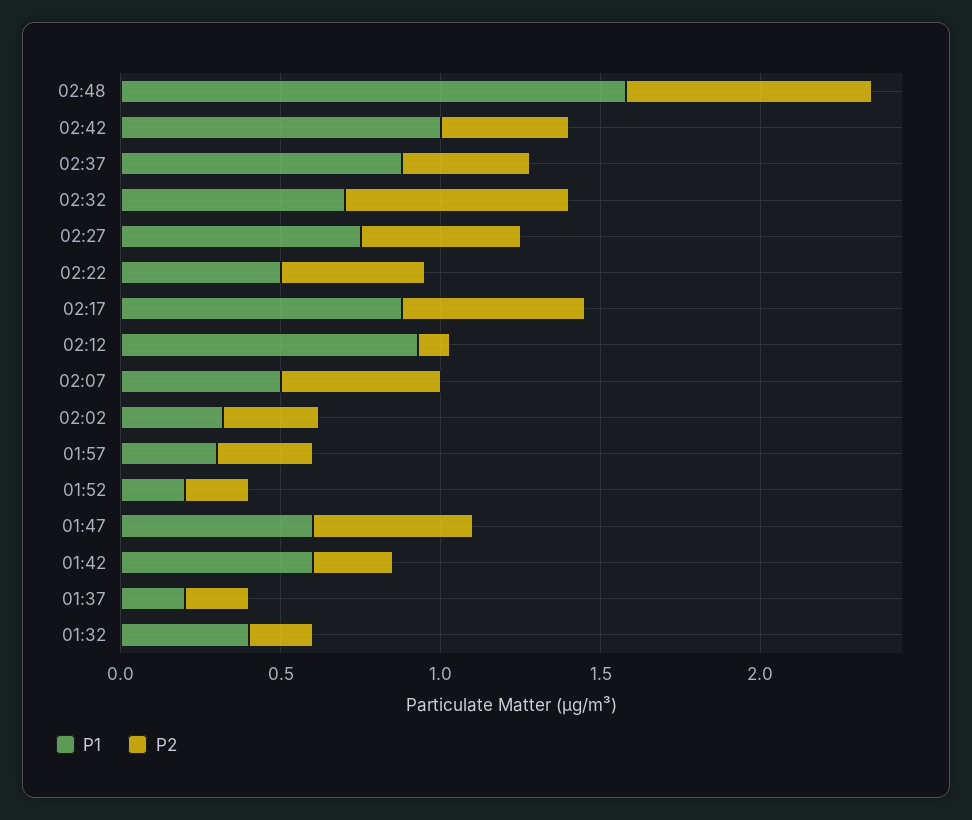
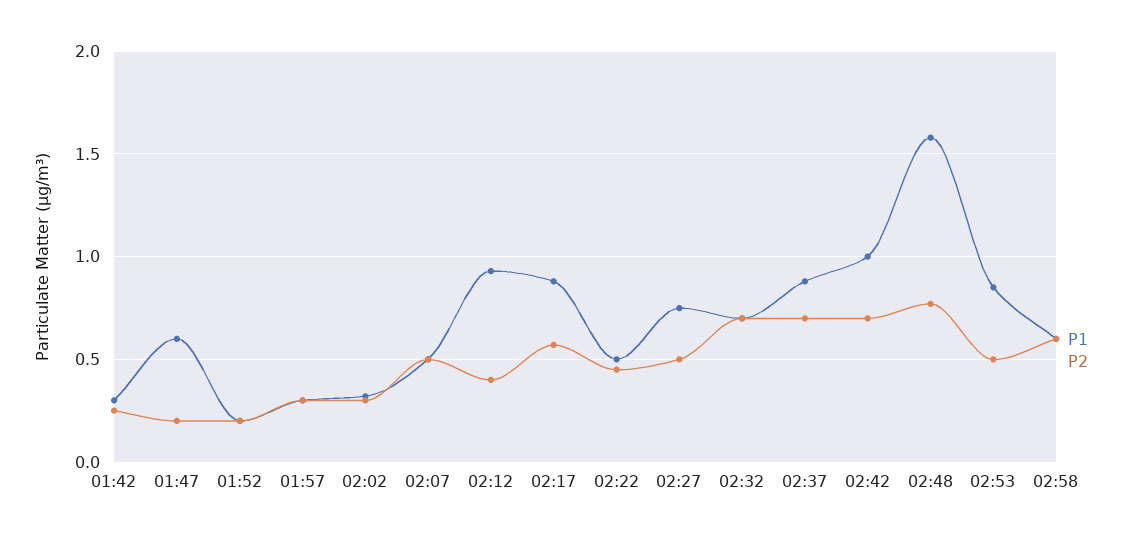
P2, 02:42: 0.4 -> 0.7
P2, 02:37: 0.4 -> 0.7
P2, 02:12: 0.1 -> 0.4
P2, 01:47: 0.5 -> 0.2
P1, 01:42: 0.6 -> 0.3
P1, 01:37: 0.2 -> none
P2, 01:37: 0.2 -> none
P1, 01:32: 0.4 -> none
P2, 01:32: 0.2 -> none
P1, 02:53: none -> 0.85
P2, 02:53: none -> 0.5
P1, 02:58: none -> 0.6
P2, 02:58: none -> 0.6

